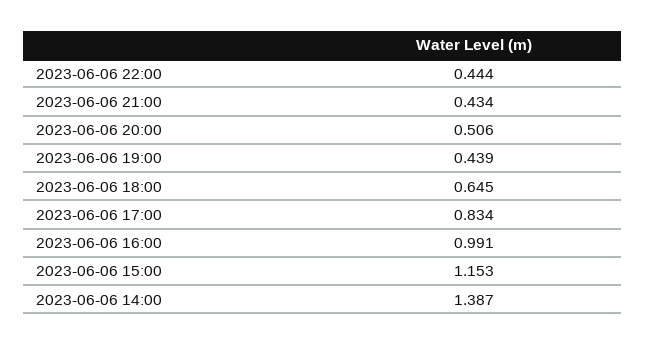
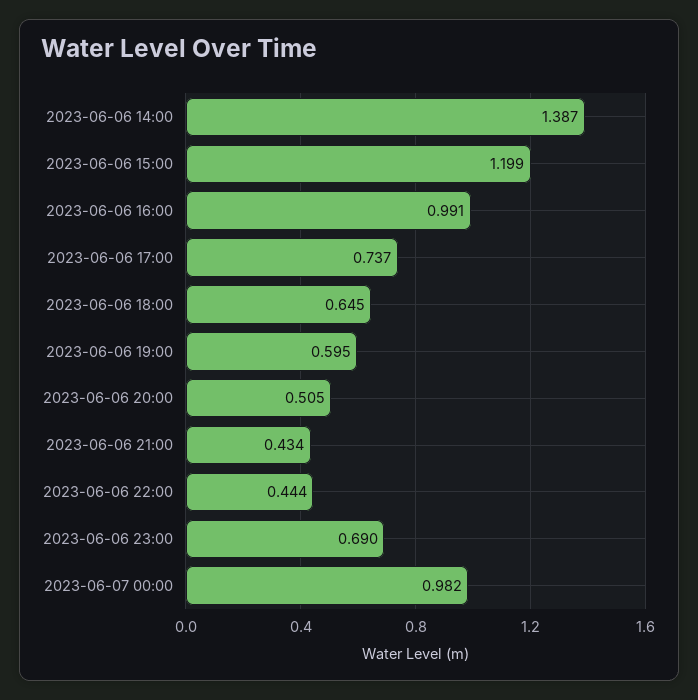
2023-06-06 20:00: 0.506 -> 0.505
2023-06-06 19:00: 0.439 -> 0.595
2023-06-06 17:00: 0.834 -> 0.737
2023-06-06 15:00: 1.153 -> 1.199
2023-06-06 23:00: none -> 0.69
2023-06-07 00:00: none -> 0.982

